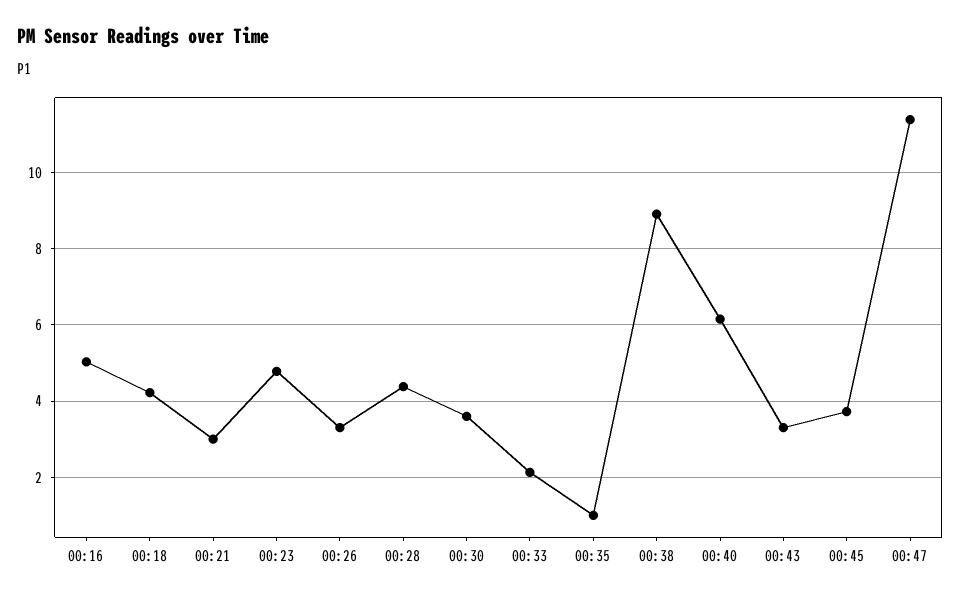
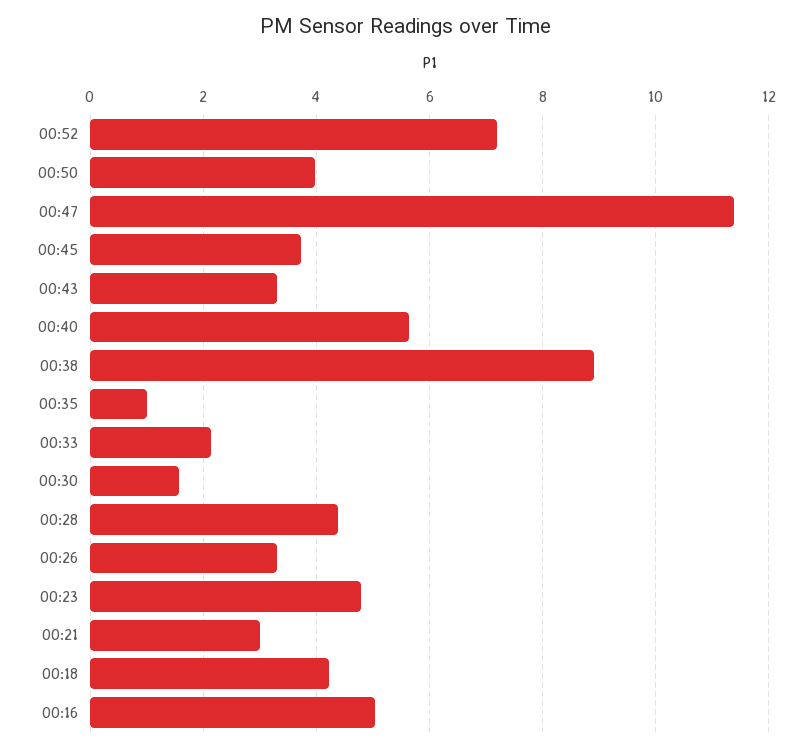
00:30: 3.6 -> 1.6
00:40: 6.2 -> 5.6
00:52: none -> 7.2
00:50: none -> 4

